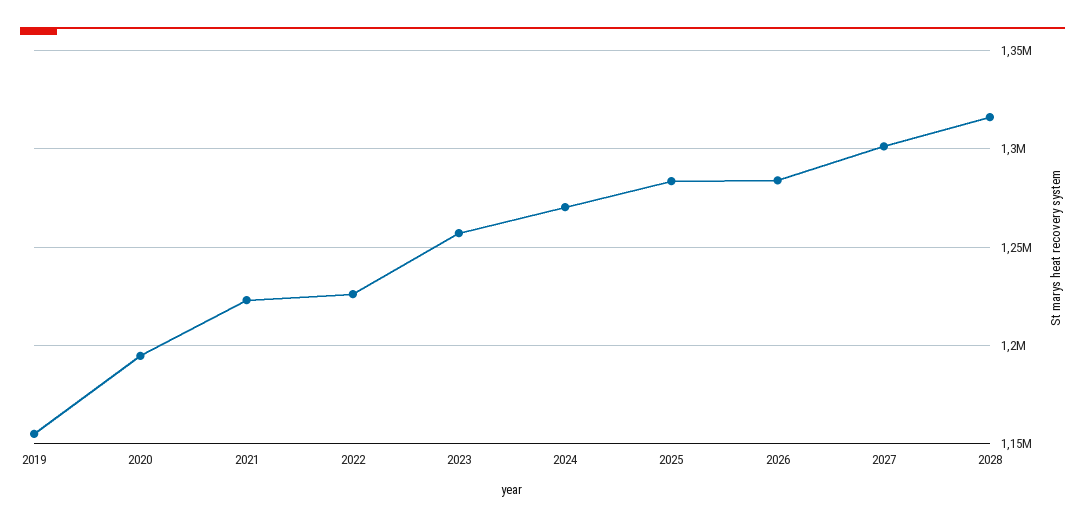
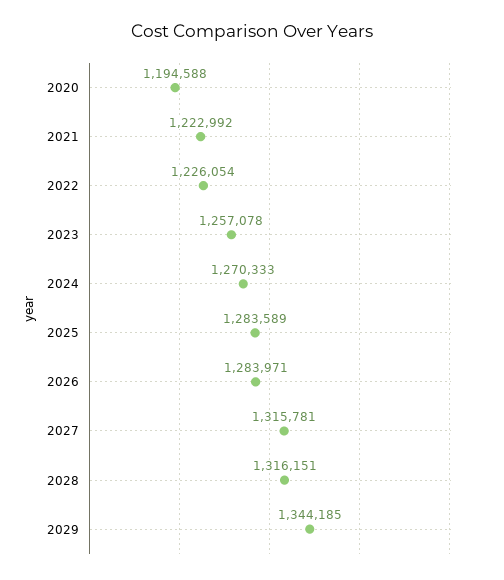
2019: 1155000 -> none
2027: 1300000 -> 1315781
2029: none -> 1344185

